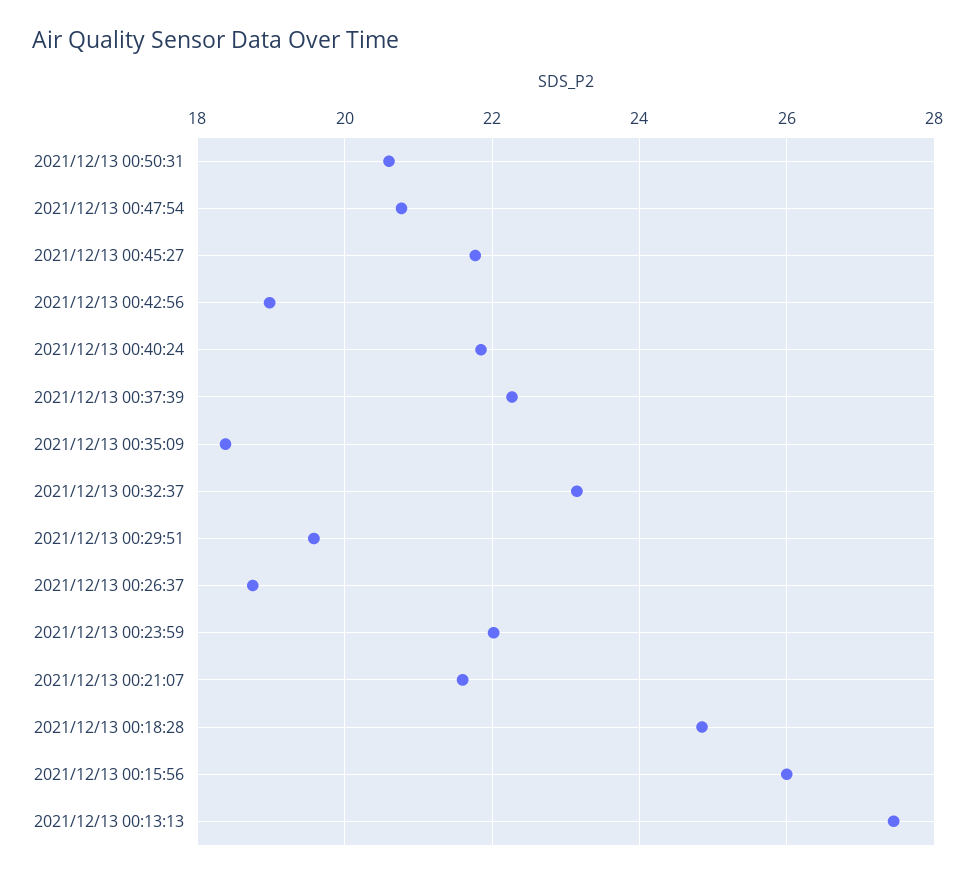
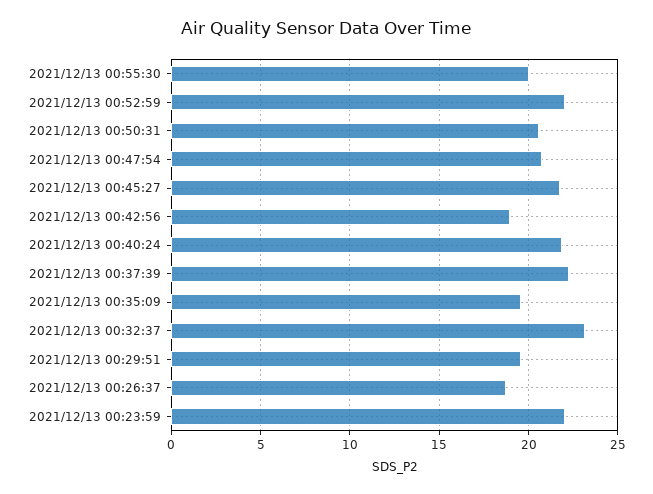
2021/12/13 00:35:09: 18.4 -> 19.5
2021/12/13 00:21:07: 21.6 -> none
2021/12/13 00:18:28: 24.8 -> none
2021/12/13 00:15:56: 26 -> none
2021/12/13 00:13:13: 27.4 -> none
2021/12/13 00:55:30: none -> 20
2021/12/13 00:52:59: none -> 22

